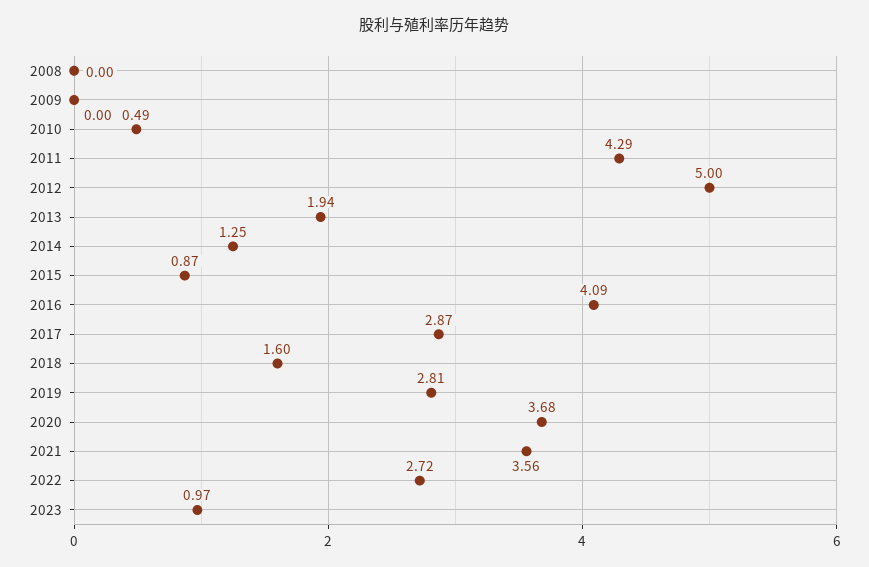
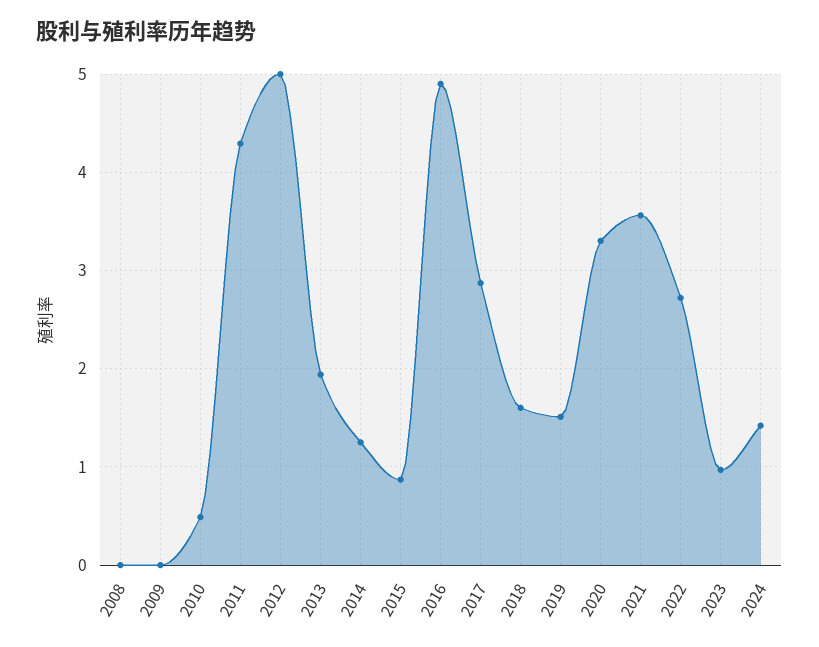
2016: 4.09 -> 4.9
2019: 2.81 -> 1.5
2020: 3.68 -> 3.3
2024: none -> 1.4

